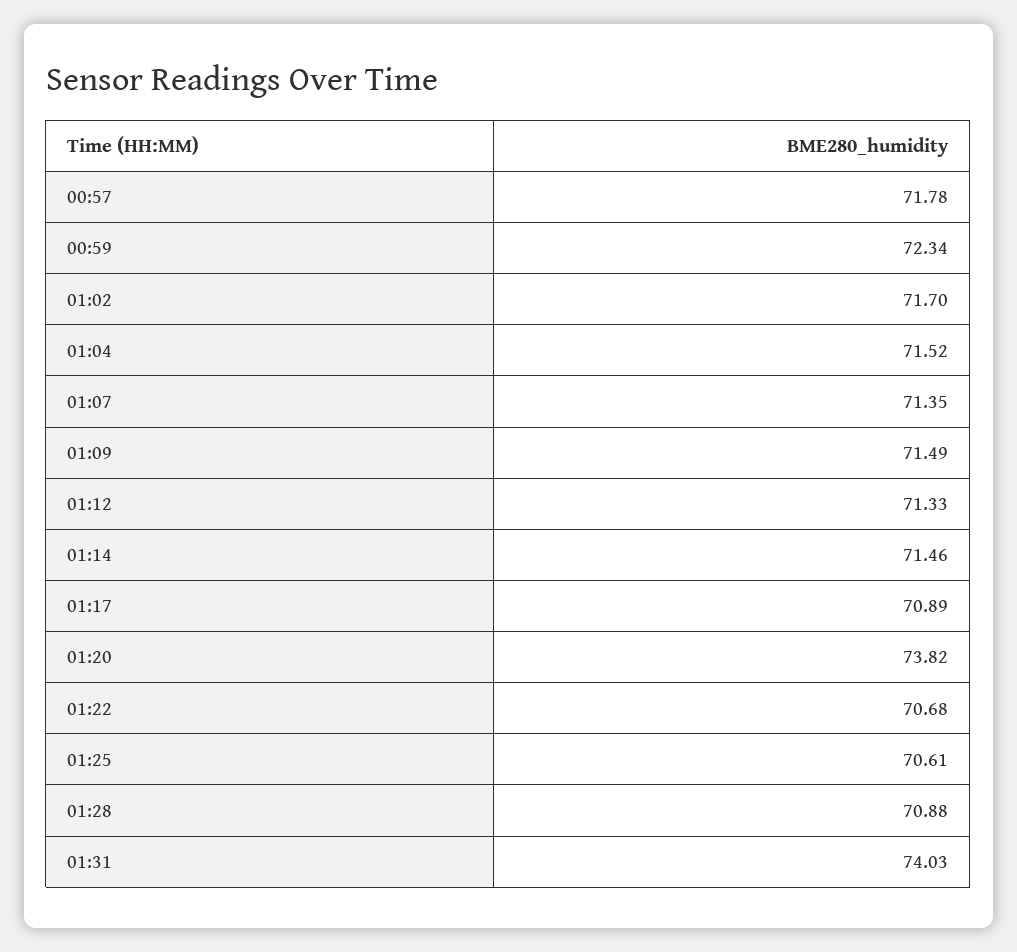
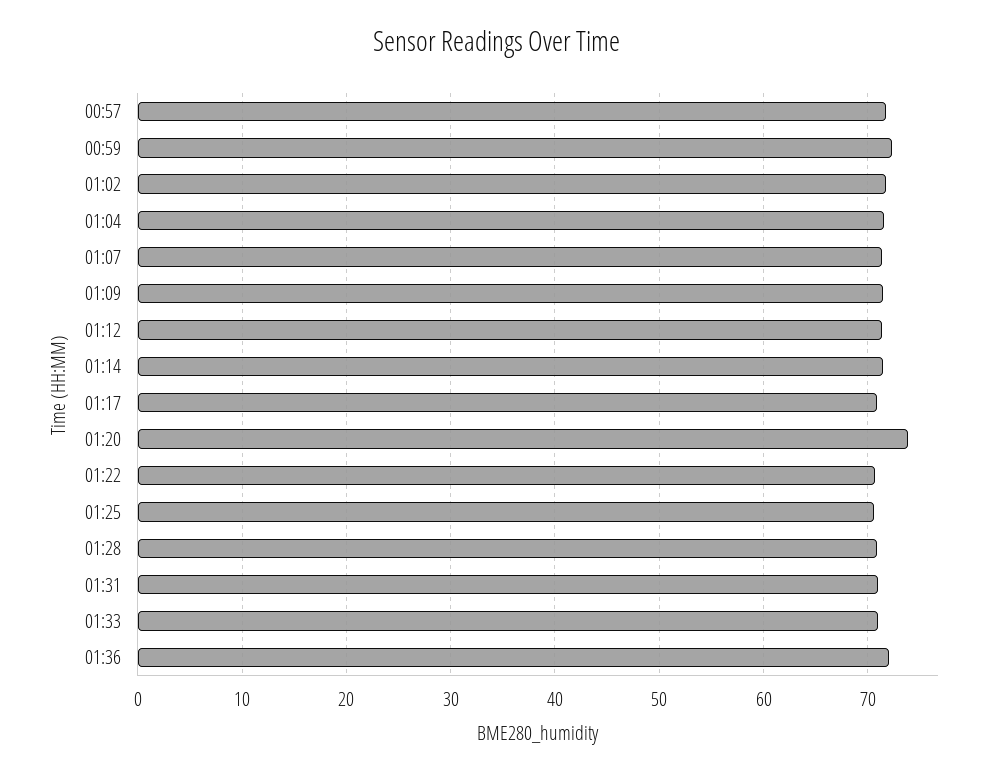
01:31: 74.03 -> 71
01:33: none -> 71
01:36: none -> 72

